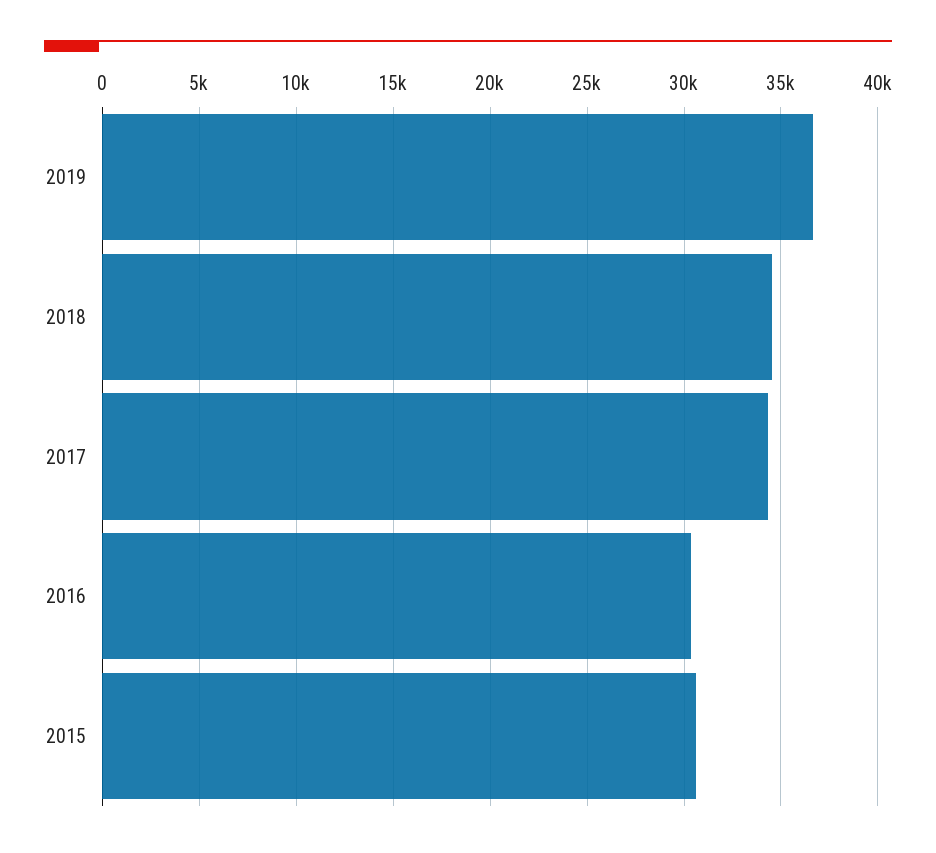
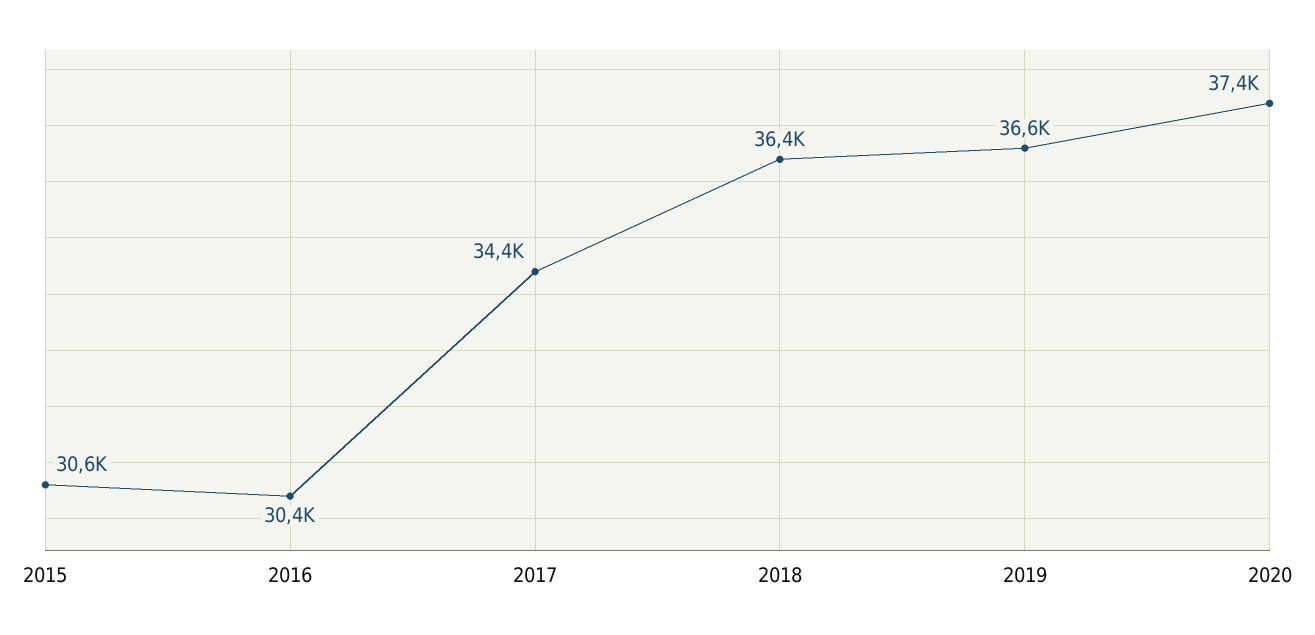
2018: 34500 -> 36400
2020: none -> 37400

